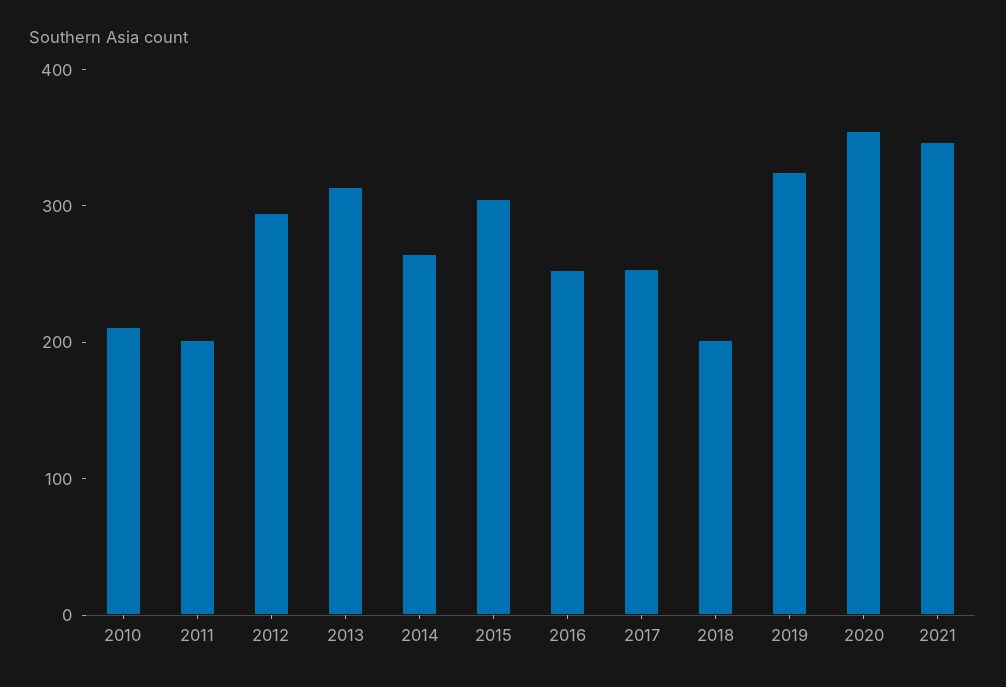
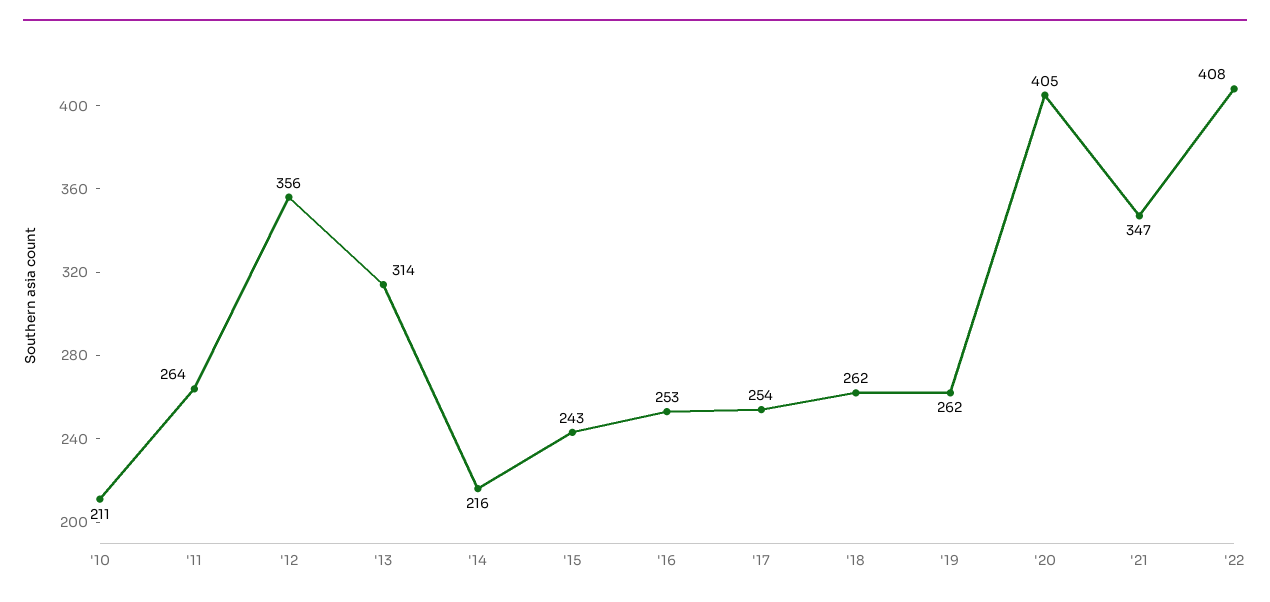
2011: 200 -> 264
2012: 300 -> 356
2014: 260 -> 216
2015: 300 -> 243
2018: 200 -> 262
2019: 320 -> 262
2020: 360 -> 405
'22: none -> 408

